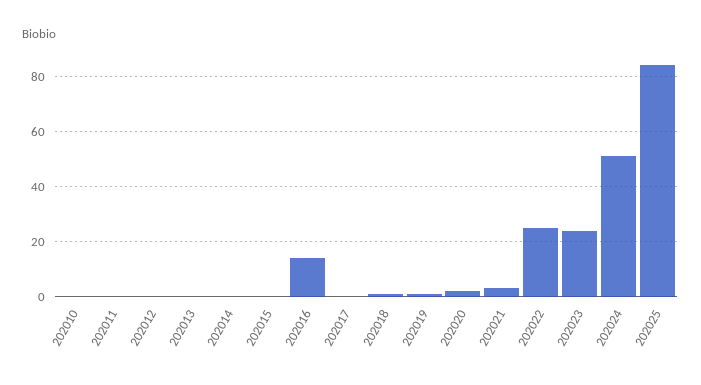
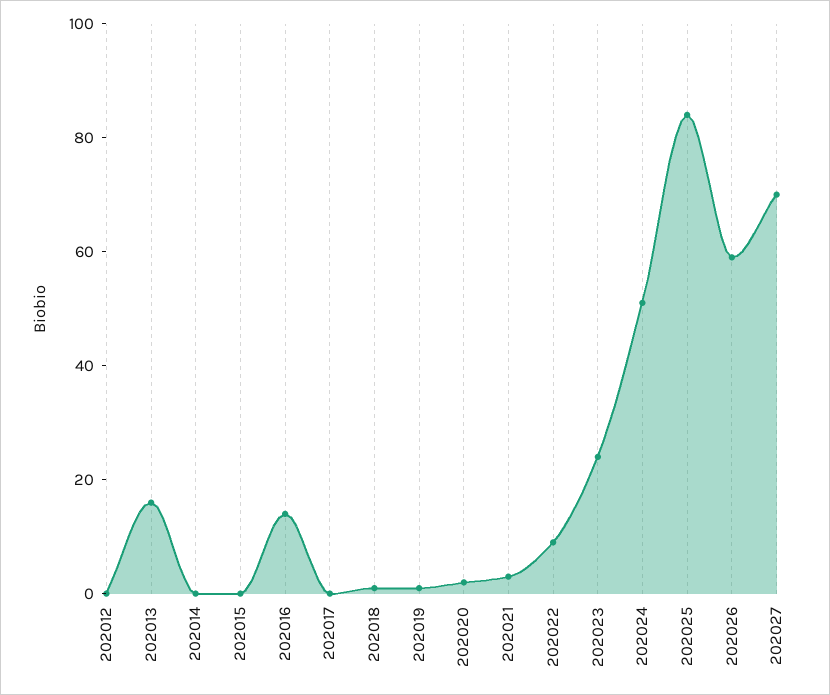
202010: 0 -> none
202011: 0 -> none
202013: 0 -> 15
202022: 25 -> 10
202026: none -> 60
202027: none -> 70

